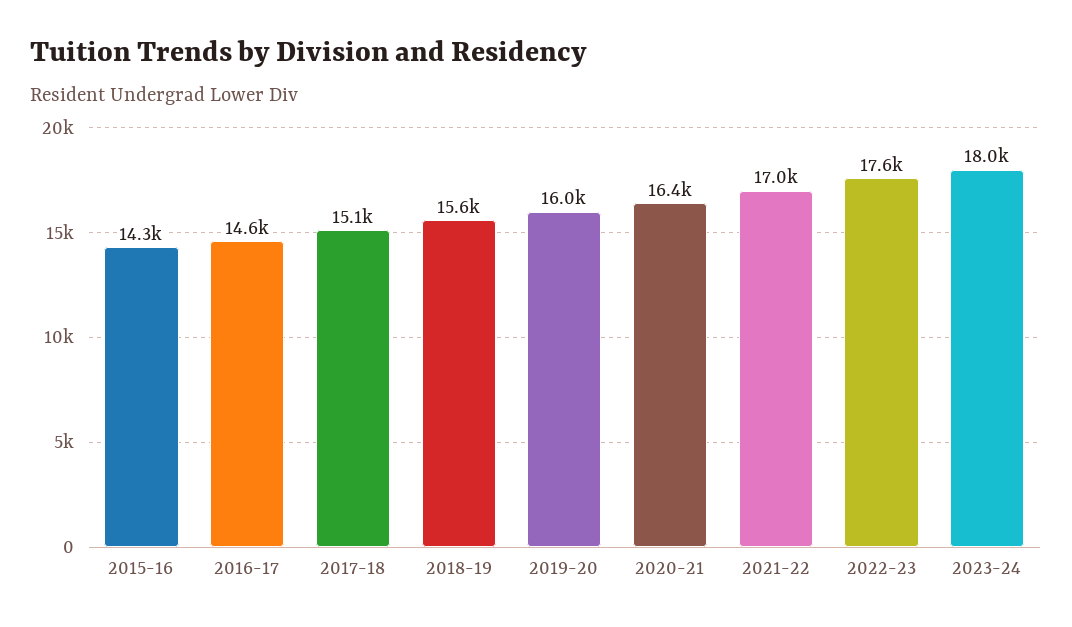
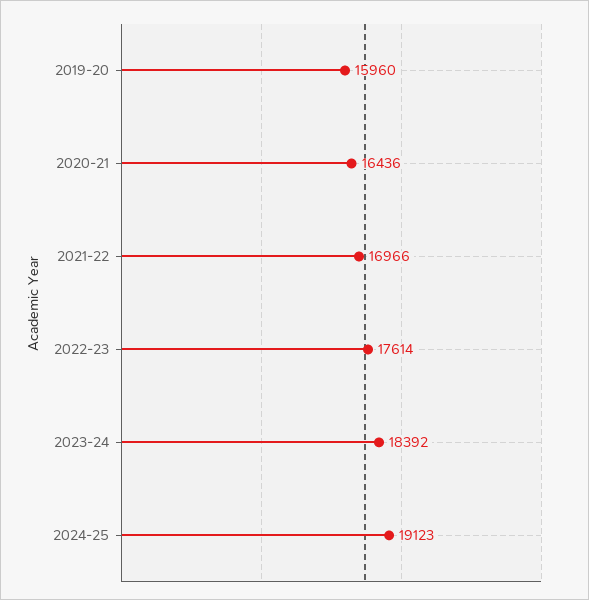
2015-16: 14300 -> none
2016-17: 14600 -> none
2017-18: 15100 -> none
2018-19: 15600 -> none
2023-24: 18000 -> 18392
2024-25: none -> 19123

